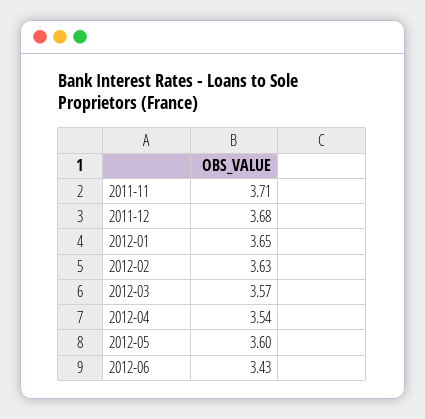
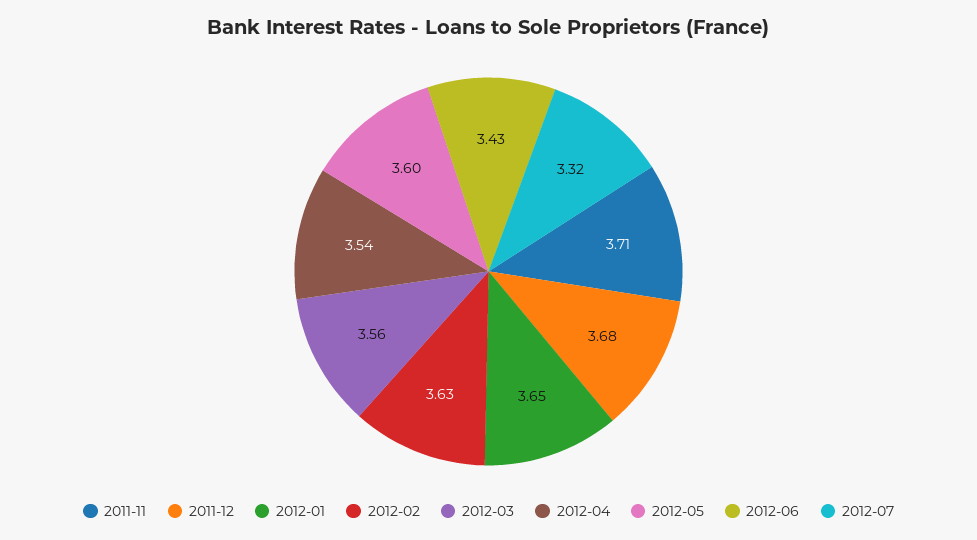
2012-03: 3.57 -> 3.56
2012-07: none -> 3.32

